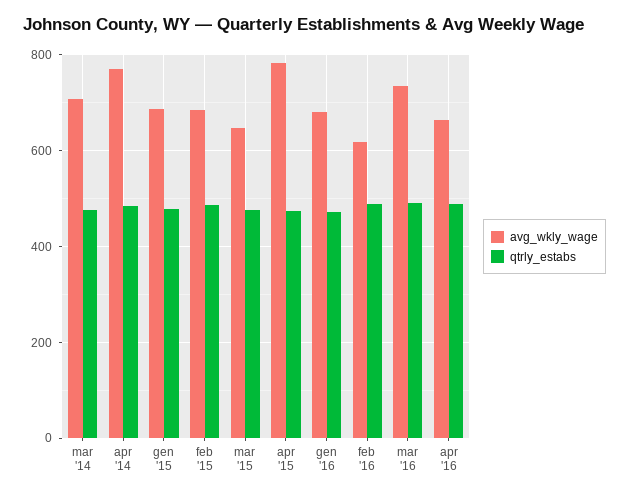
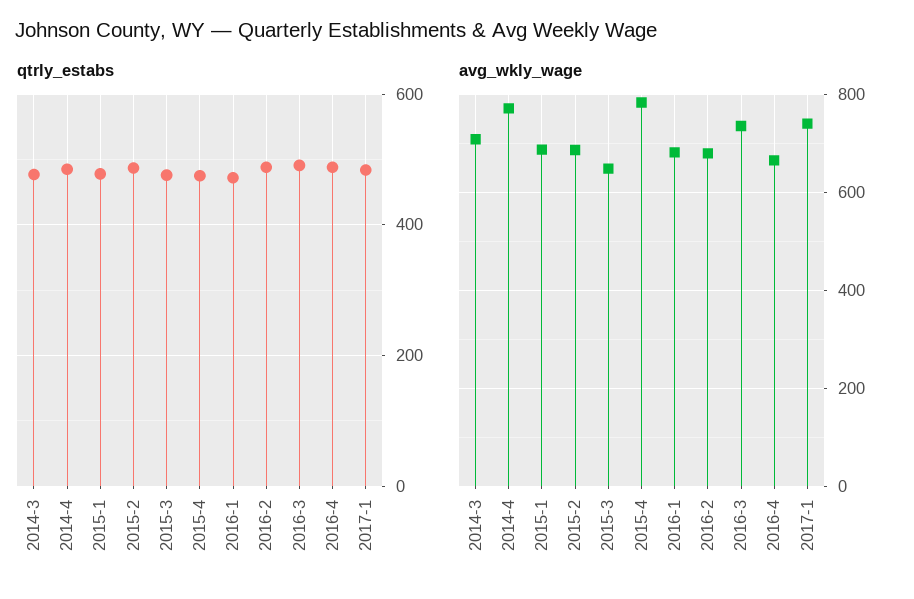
avg_wkly_wage, feb '16: 620 -> 680
qtrly_estabs, 2017-1: none -> 480
avg_wkly_wage, 2017-1: none -> 740

